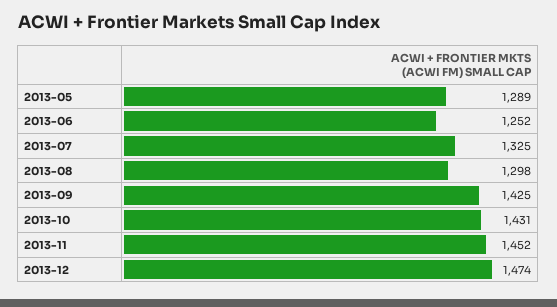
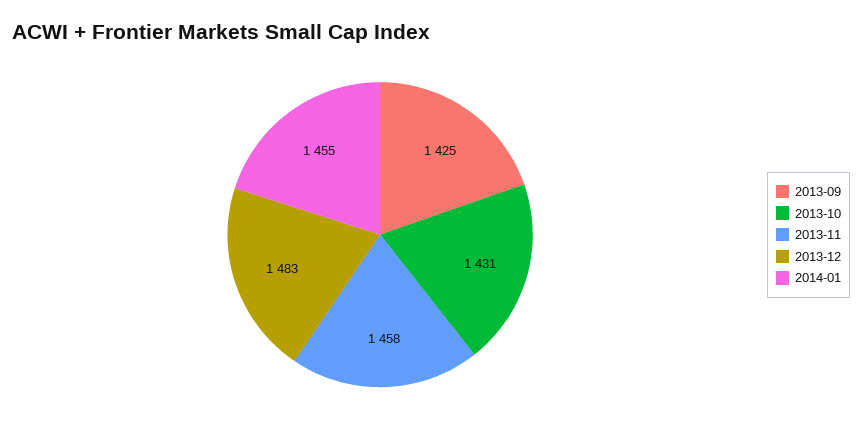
2013-05: 1289 -> none
2013-06: 1252 -> none
2013-07: 1325 -> none
2013-08: 1298 -> none
2013-11: 1452 -> 1458
2013-12: 1474 -> 1483
2014-01: none -> 1455

